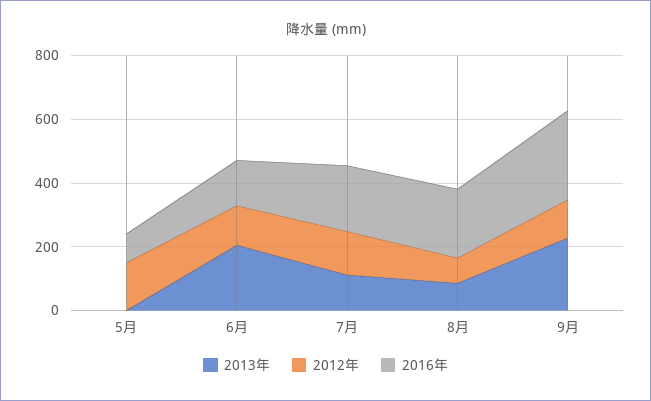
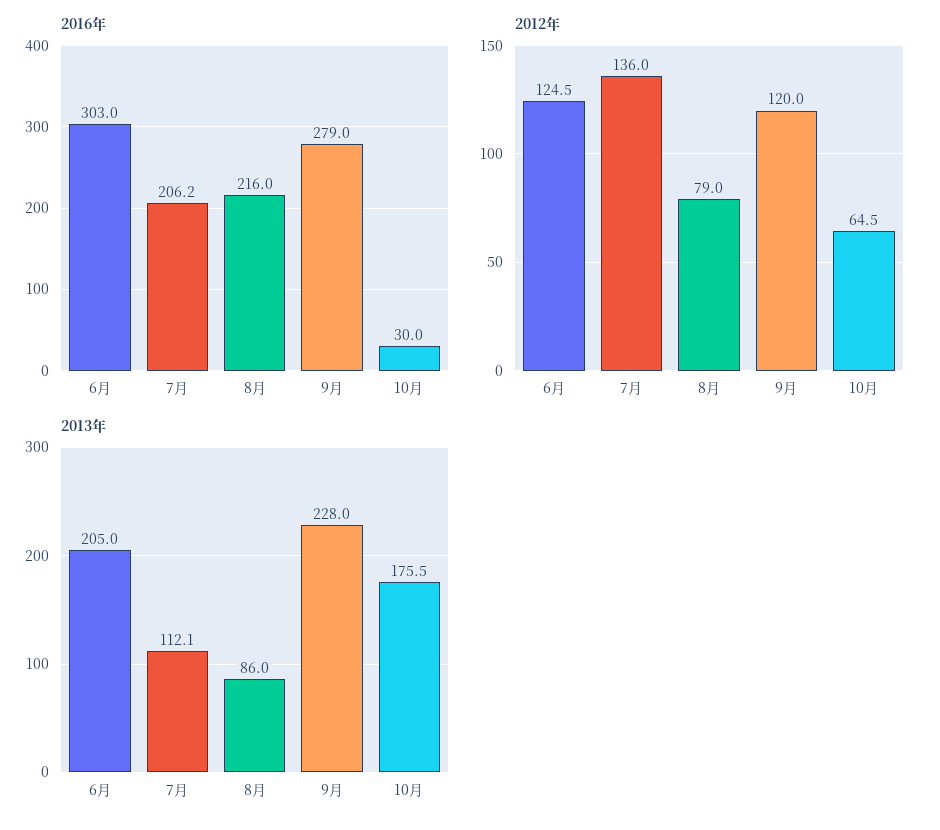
2013年, 5月: 0 -> none
2012年, 5月: 150 -> none
2016年, 5月: 100 -> none
2016年, 6月: 150 -> 303
2016年, 10月: none -> 30
2012年, 10月: none -> 64.5
2013年, 10月: none -> 175.5

